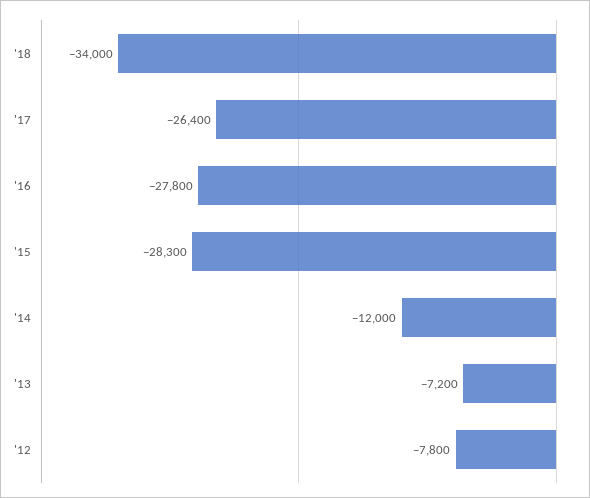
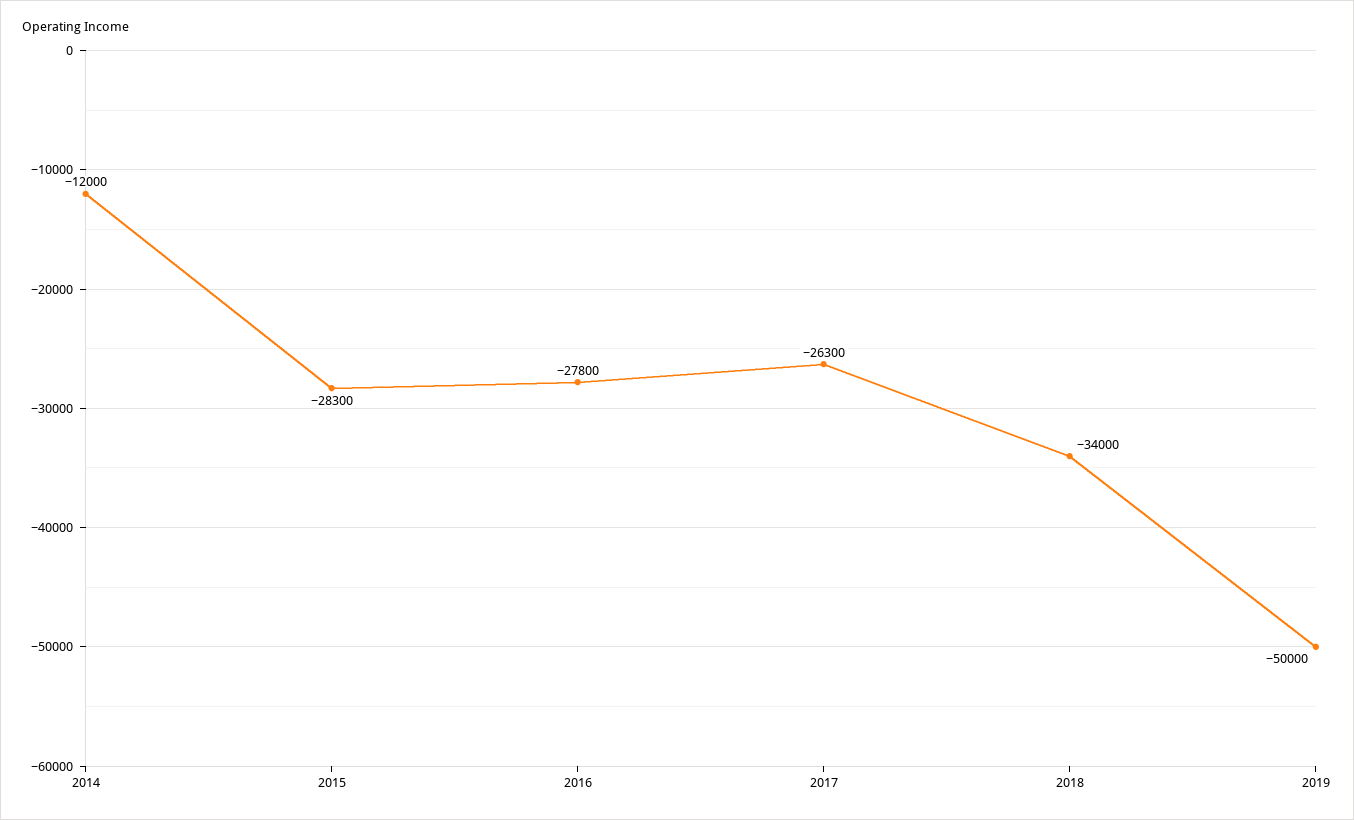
'17: -26400 -> -26300
'13: -7200 -> none
'12: -7800 -> none
2019: none -> -50000

